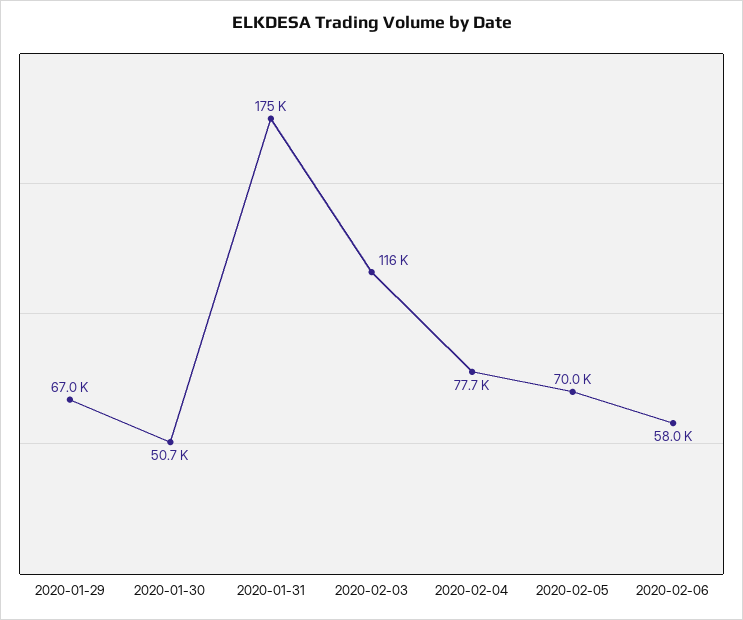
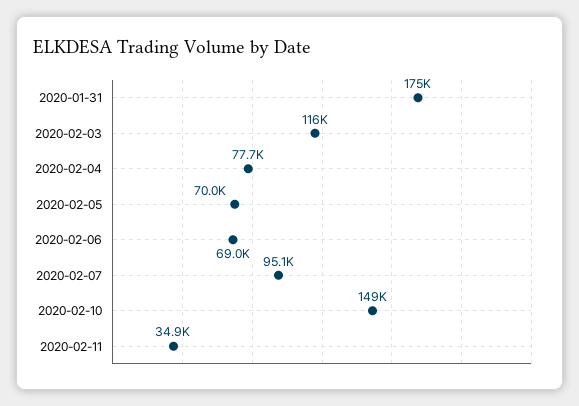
2020-01-29: 67000 -> none
2020-01-30: 50700 -> none
2020-02-06: 58000 -> 69000
2020-02-07: none -> 95100
2020-02-10: none -> 149000
2020-02-11: none -> 34900

